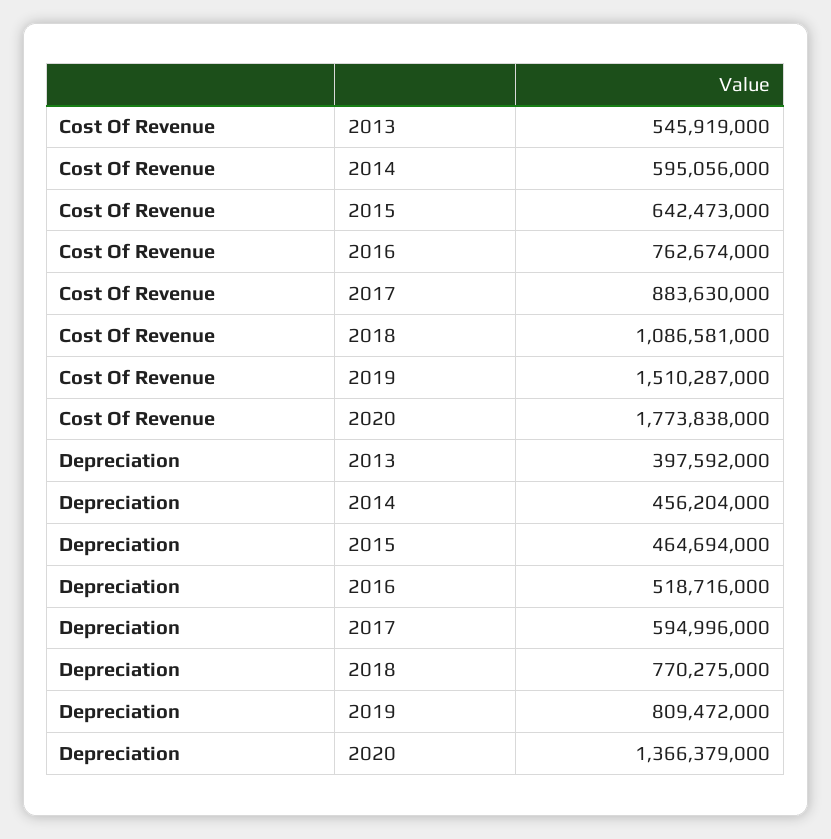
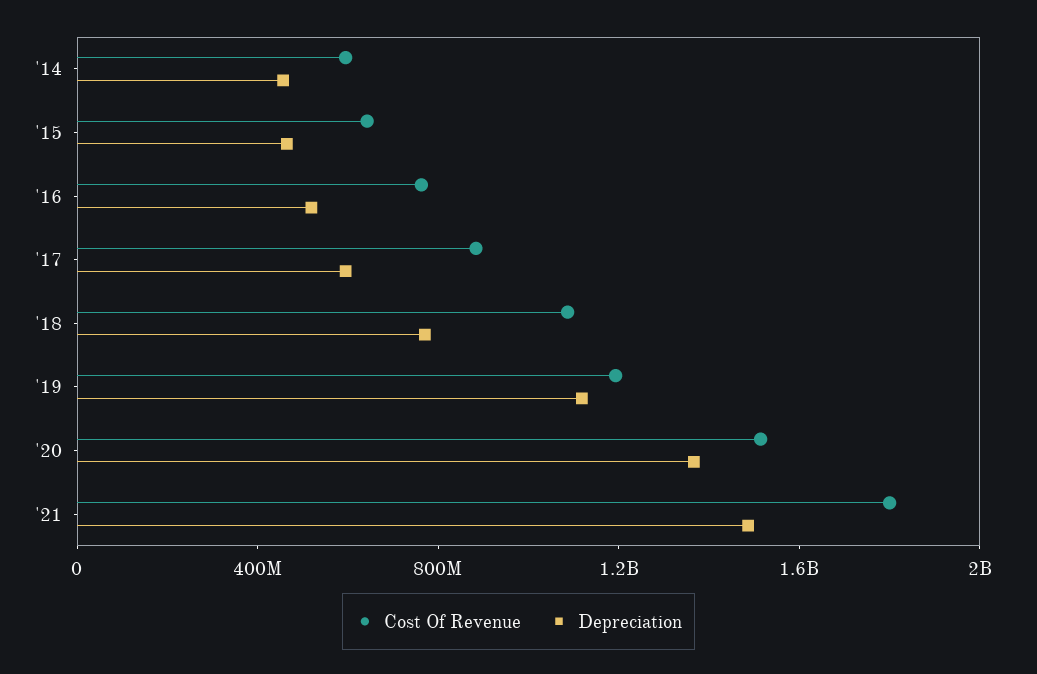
Cost Of Revenue, 2013: 545919000 -> none
Cost Of Revenue, 2019: 1510287000 -> 1200000000
Cost Of Revenue, 2020: 1773838000 -> 1500000000
Depreciation, 2013: 397592000 -> none
Depreciation, 2019: 809472000 -> 1100000000
Cost Of Revenue, '21: none -> 1800000000
Depreciation, '21: none -> 1500000000

